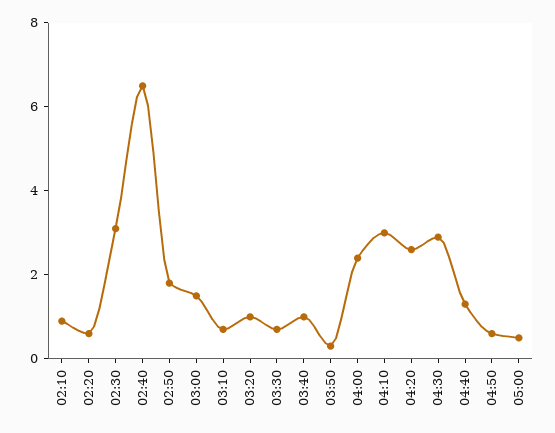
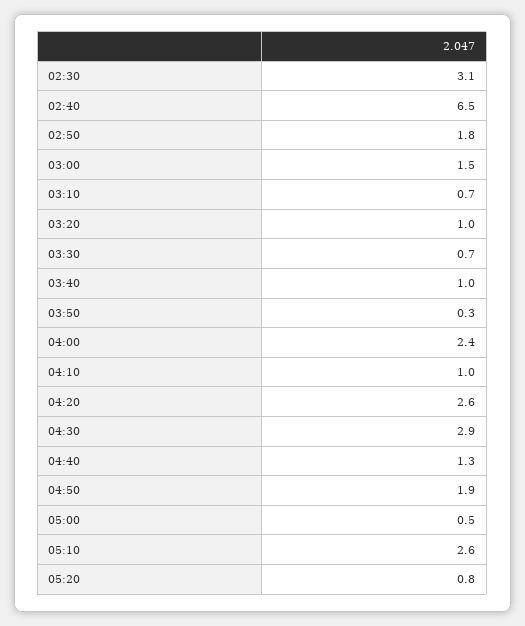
02:10: 1 -> none
02:20: 0.5 -> none
04:10: 3 -> 1
04:50: 0.5 -> 1.9
05:10: none -> 2.6
05:20: none -> 0.8

